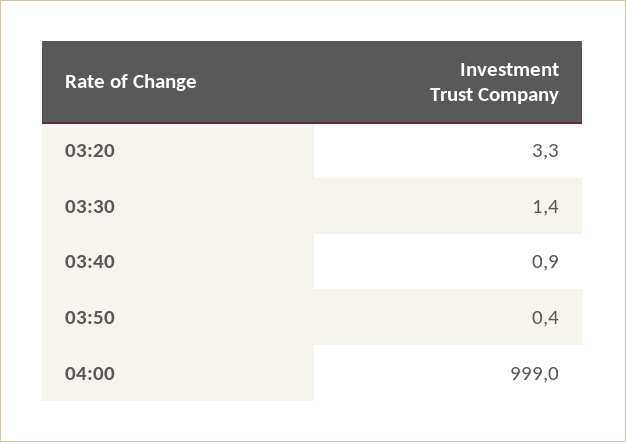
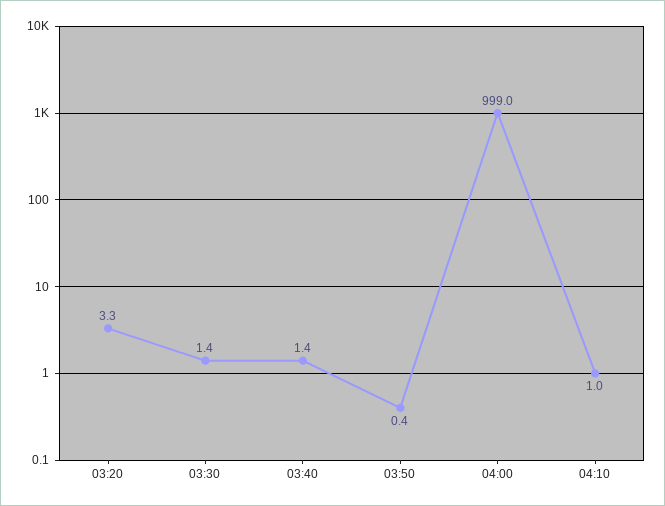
03:40: 0.9 -> 1.4
04:10: none -> 1

